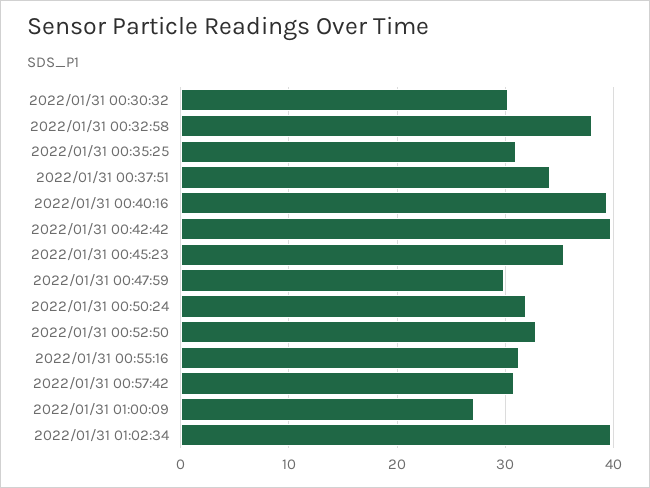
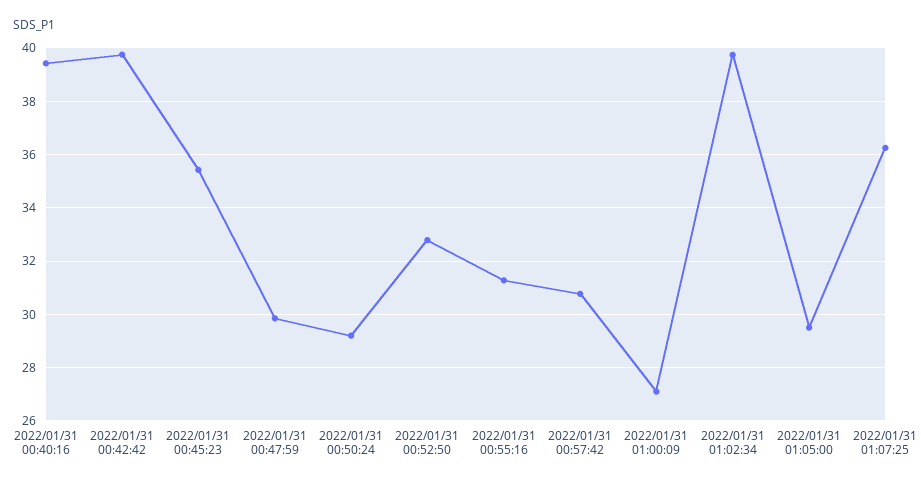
2022/01/31 00:30:32: 30 -> none
2022/01/31 00:32:58: 38 -> none
2022/01/31 00:35:25: 31 -> none
2022/01/31 00:37:51: 34 -> none
2022/01/31 00:50:24: 32 -> 29.25
2022/01/31 01:05:00: none -> 29.5
2022/01/31 01:07:25: none -> 36.25

